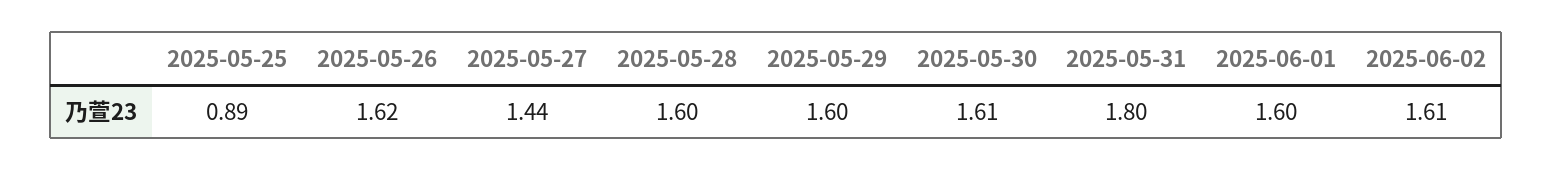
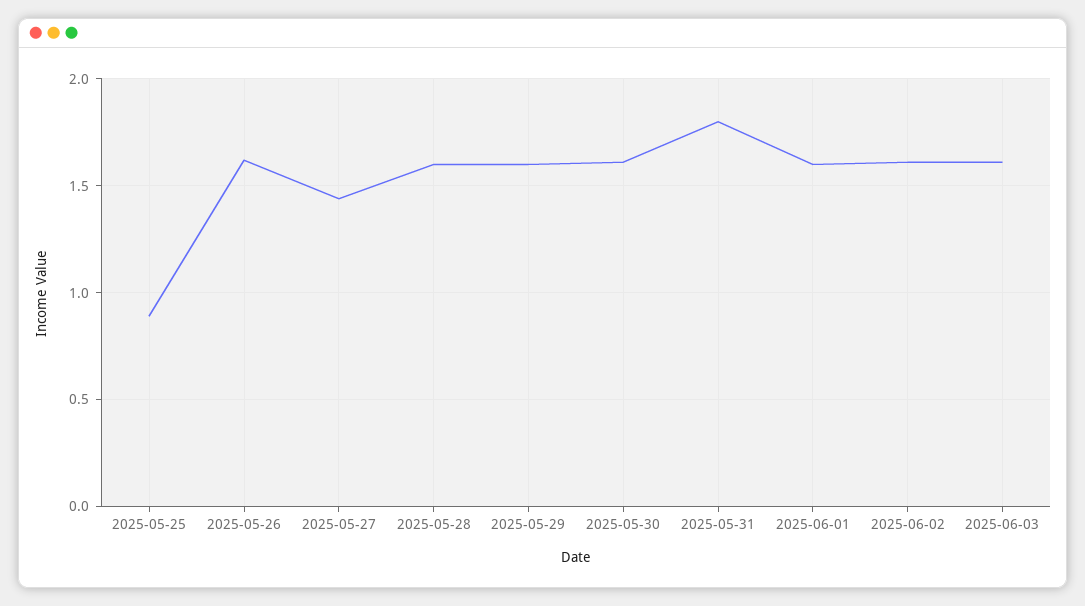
2025-06-03: none -> 1.6

